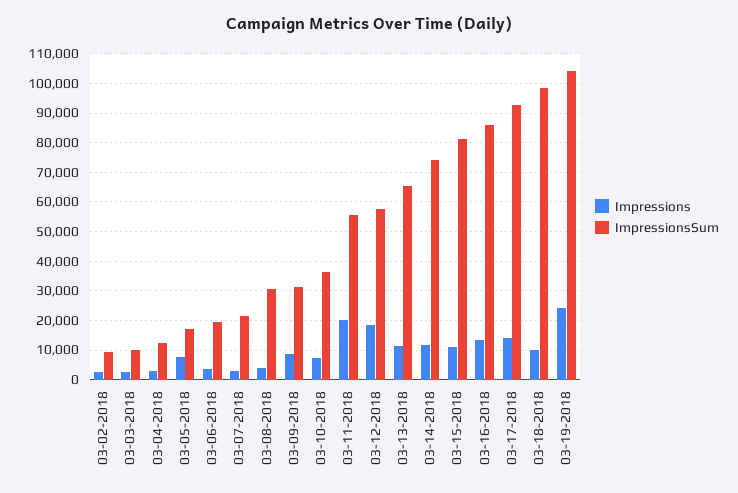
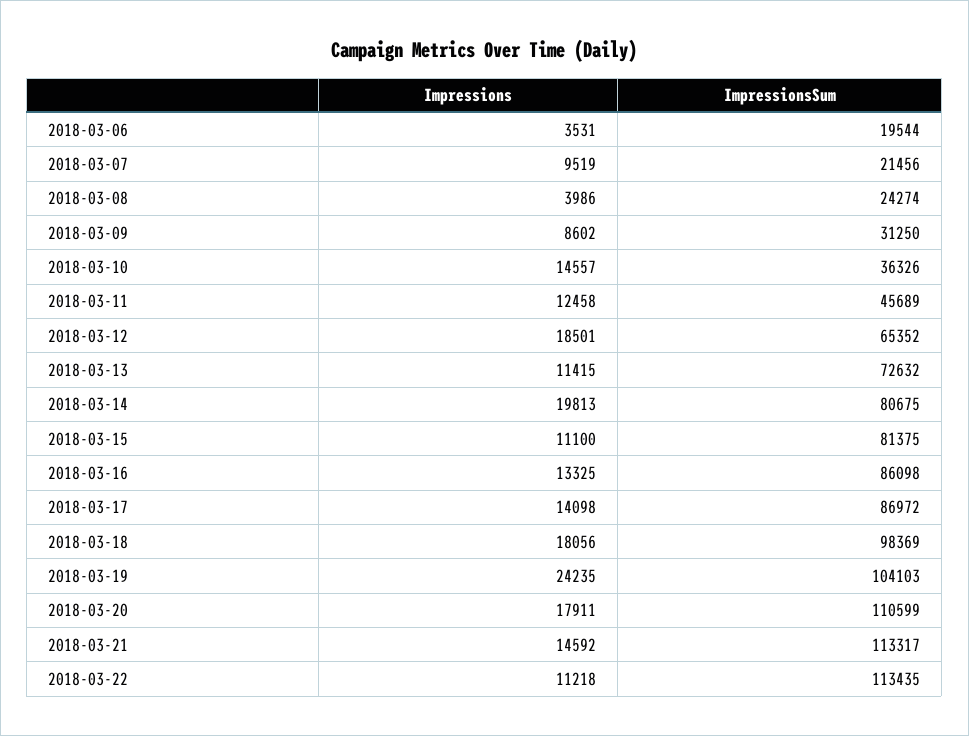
Impressions, 03-02-2018: 2500 -> none
ImpressionsSum, 03-02-2018: 10000 -> none
Impressions, 03-03-2018: 2500 -> none
ImpressionsSum, 03-03-2018: 10000 -> none
Impressions, 03-04-2018: 2500 -> none
ImpressionsSum, 03-04-2018: 12500 -> none
Impressions, 03-05-2018: 7500 -> none
ImpressionsSum, 03-05-2018: 17500 -> none
Impressions, 03-07-2018: 2500 -> 9519
ImpressionsSum, 03-08-2018: 30000 -> 24274
Impressions, 03-10-2018: 7500 -> 14557
Impressions, 03-11-2018: 20000 -> 12458
ImpressionsSum, 03-11-2018: 55000 -> 45689
ImpressionsSum, 03-12-2018: 57500 -> 65352
ImpressionsSum, 03-13-2018: 65000 -> 72632
Impressions, 03-14-2018: 12500 -> 19813
ImpressionsSum, 03-14-2018: 75000 -> 80675
ImpressionsSum, 03-17-2018: 92500 -> 86972
Impressions, 03-18-2018: 10000 -> 18056
Impressions, 2018-03-20: none -> 17911
ImpressionsSum, 2018-03-20: none -> 110599
Impressions, 2018-03-21: none -> 14592
ImpressionsSum, 2018-03-21: none -> 113317
Impressions, 2018-03-22: none -> 11218
ImpressionsSum, 2018-03-22: none -> 113435

